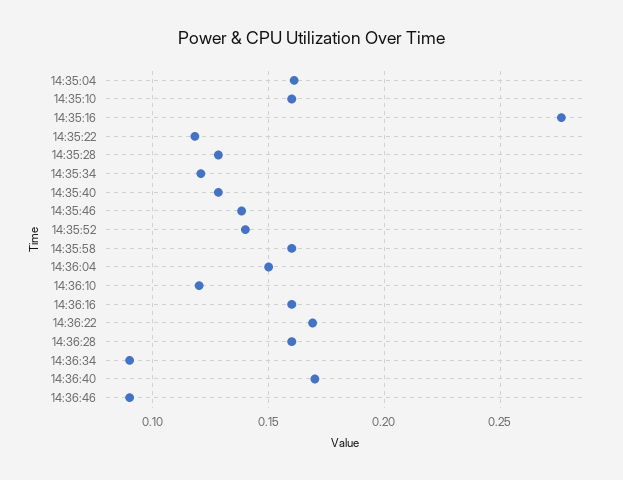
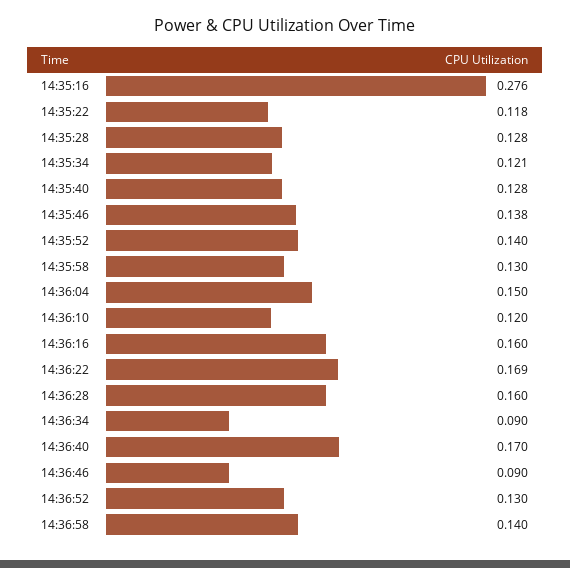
14:35:04: 0.16 -> none
14:35:10: 0.16 -> none
14:35:58: 0.16 -> 0.13
14:36:52: none -> 0.13
14:36:58: none -> 0.14

